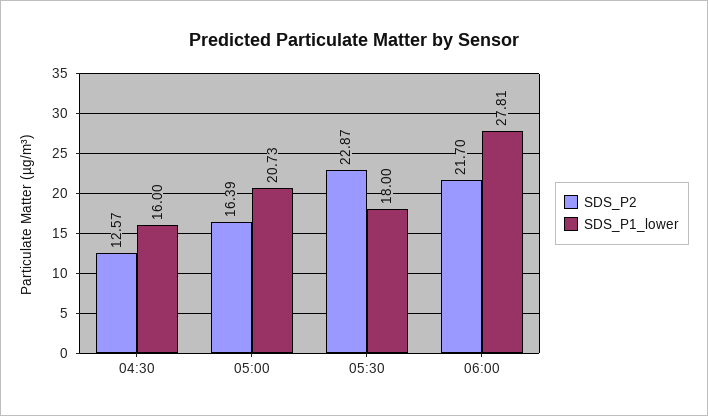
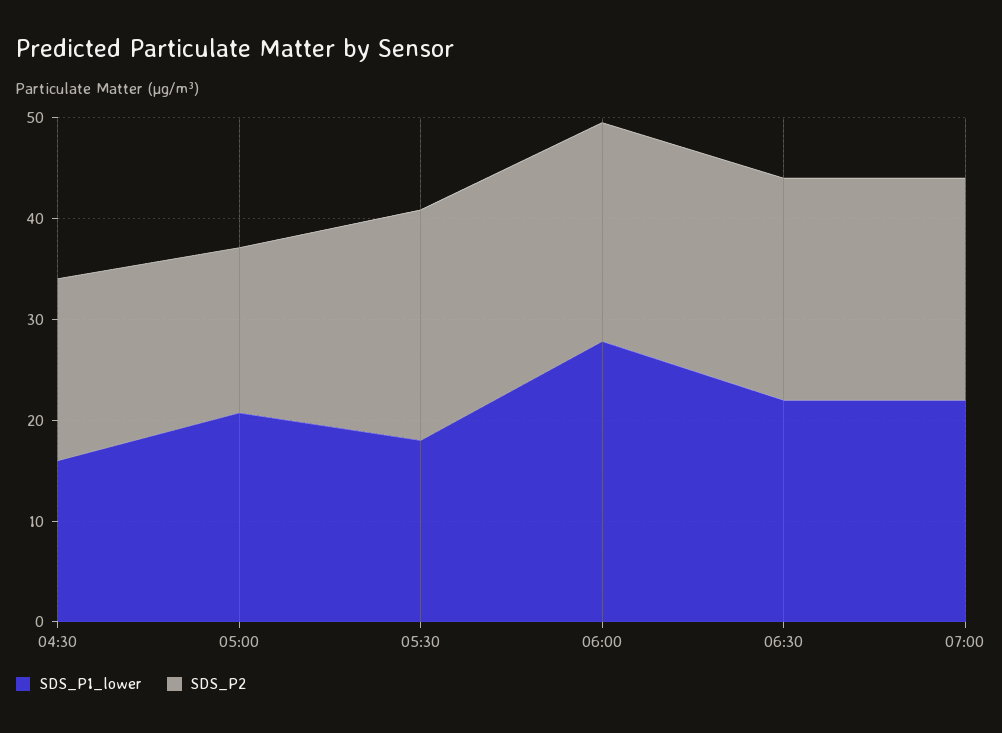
SDS_P2, 04:30: 12.57 -> 18
SDS_P1_lower, 06:30: none -> 22
SDS_P2, 06:30: none -> 22
SDS_P1_lower, 07:00: none -> 22
SDS_P2, 07:00: none -> 22

